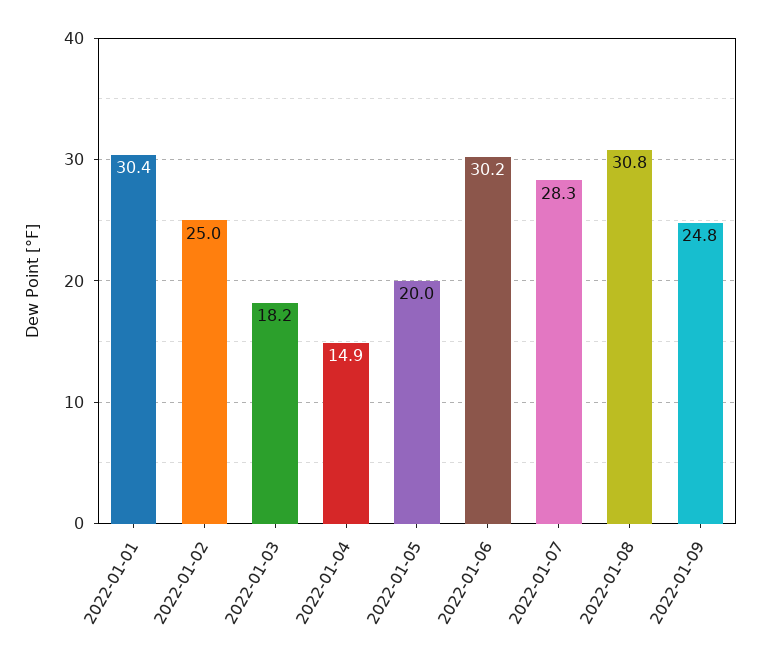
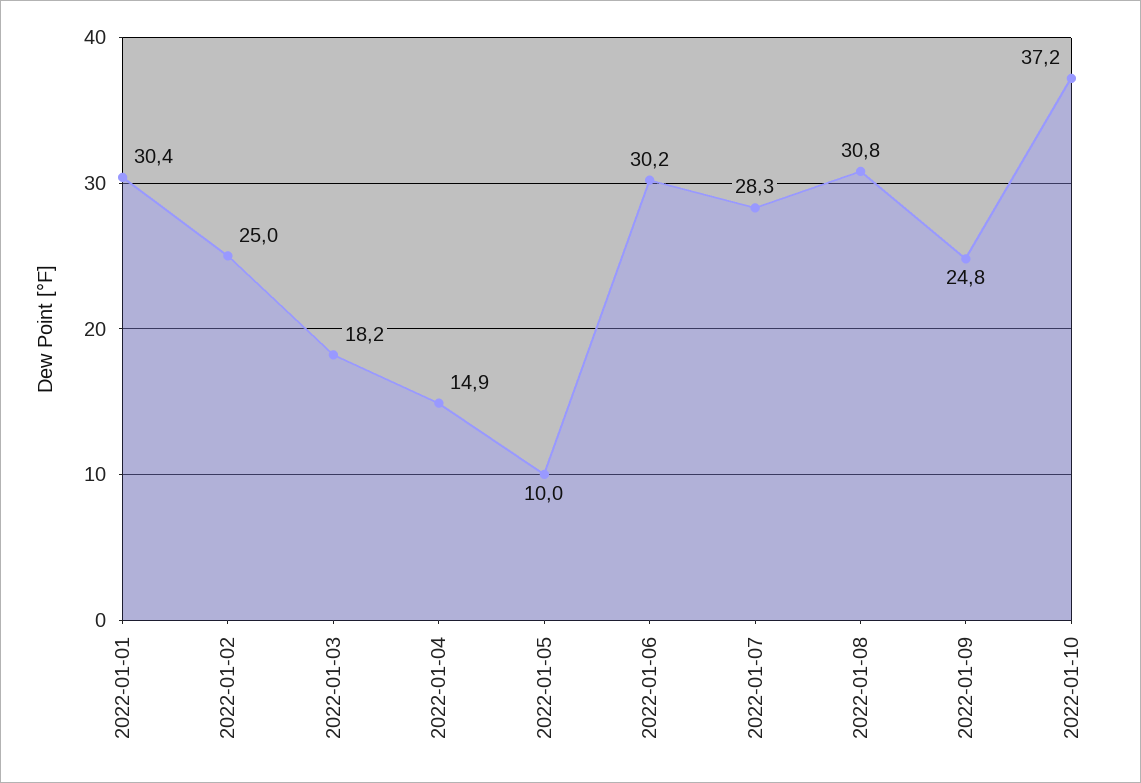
2022-01-05: 20 -> 10
2022-01-10: none -> 37.2

